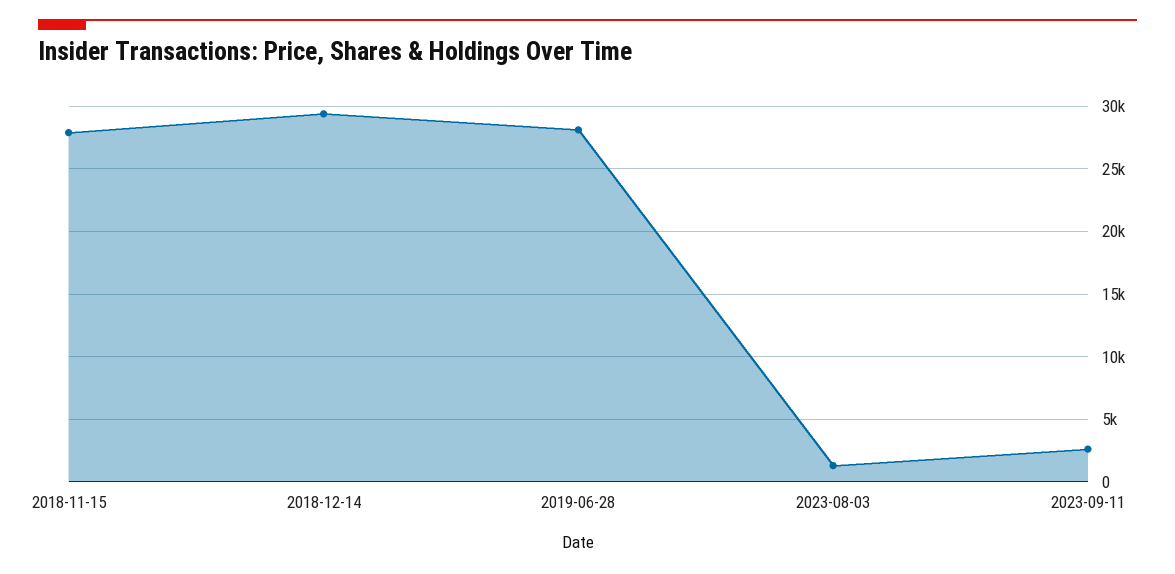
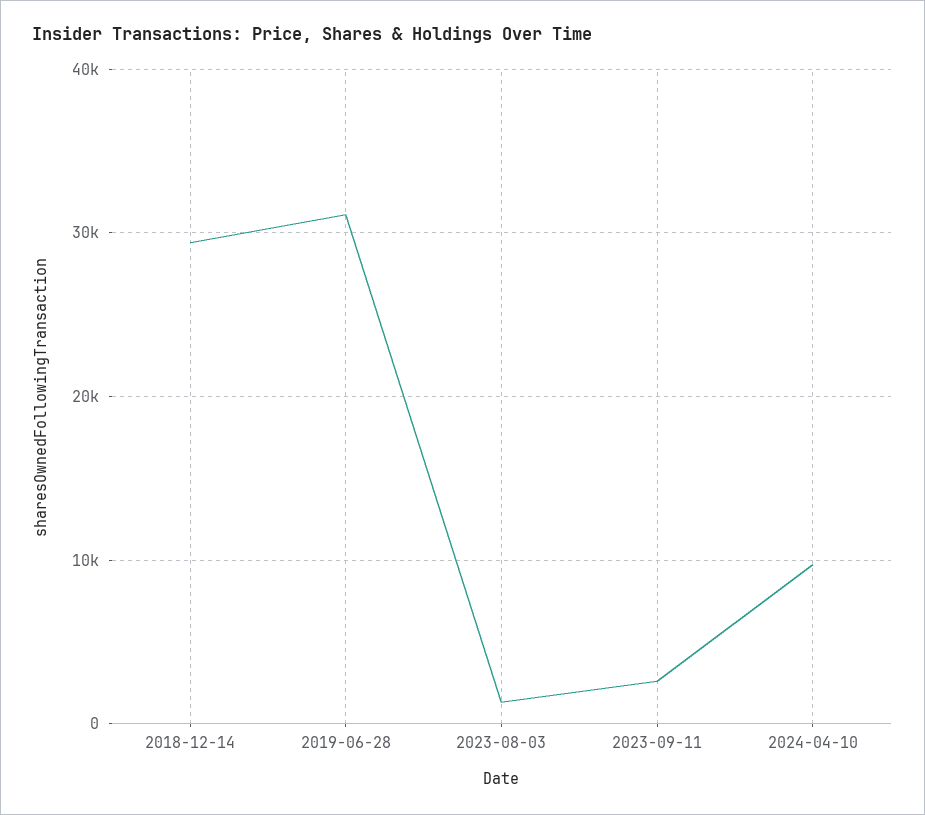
2018-11-15: 28000 -> none
2019-06-28: 28000 -> 31000
2024-04-10: none -> 10000

